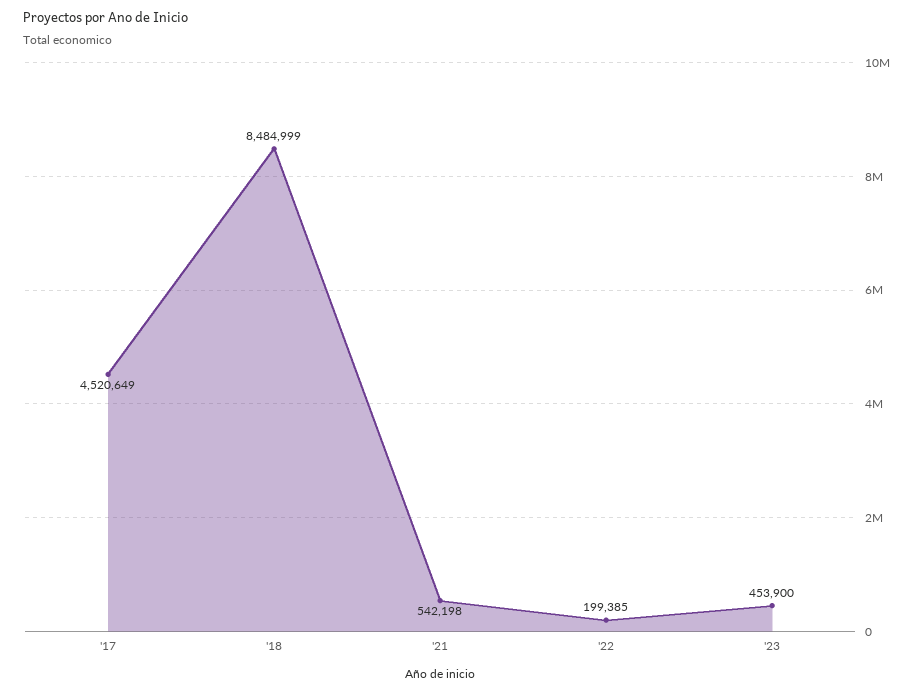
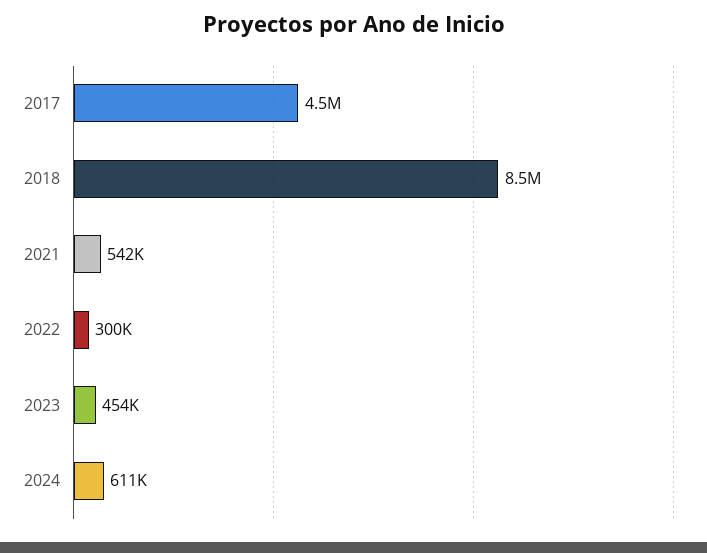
'22: 199385 -> 300000
2024: none -> 611000

